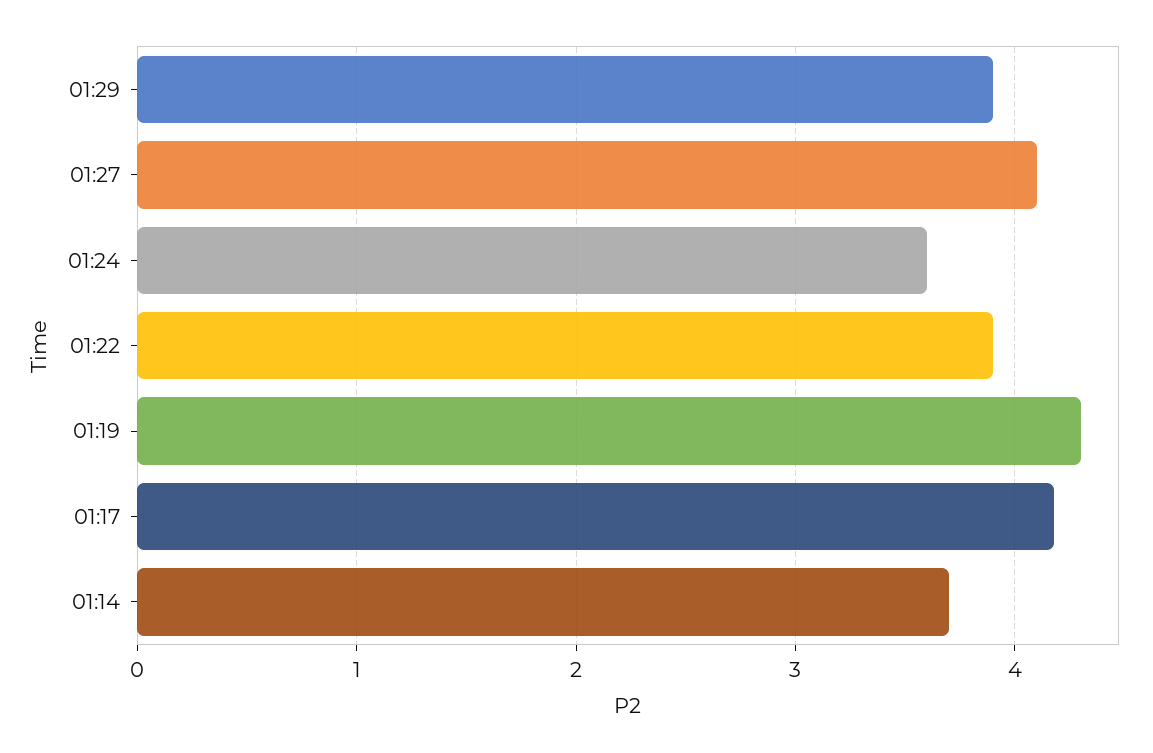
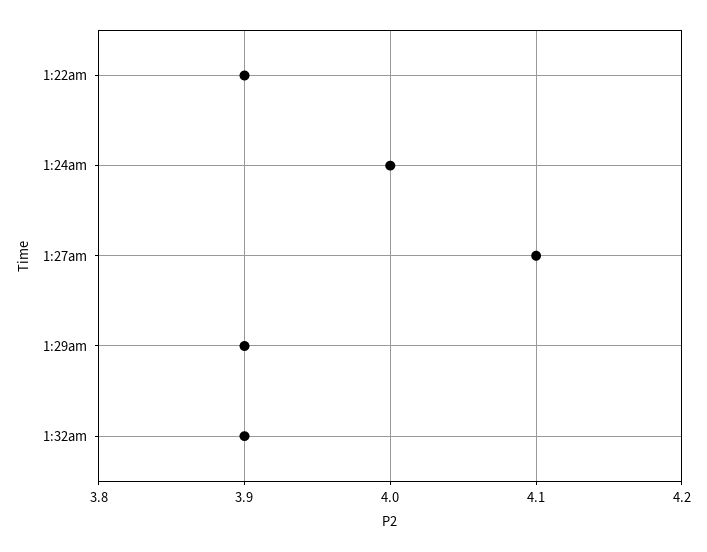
01:24: 3.6 -> 4
01:19: 4.3 -> none
01:17: 4.2 -> none
01:14: 3.7 -> none
1:32am: none -> 3.9

